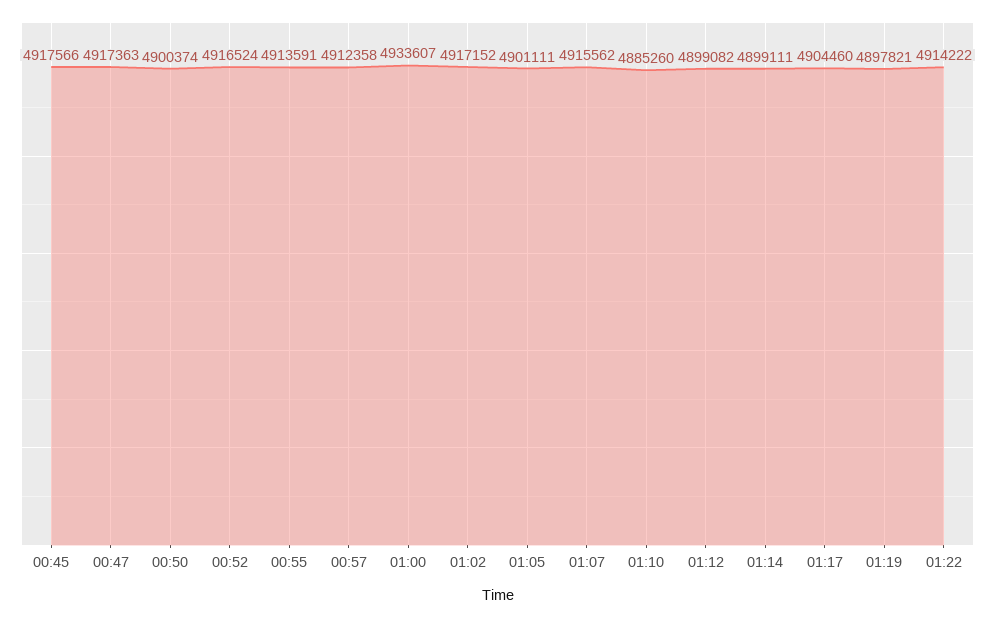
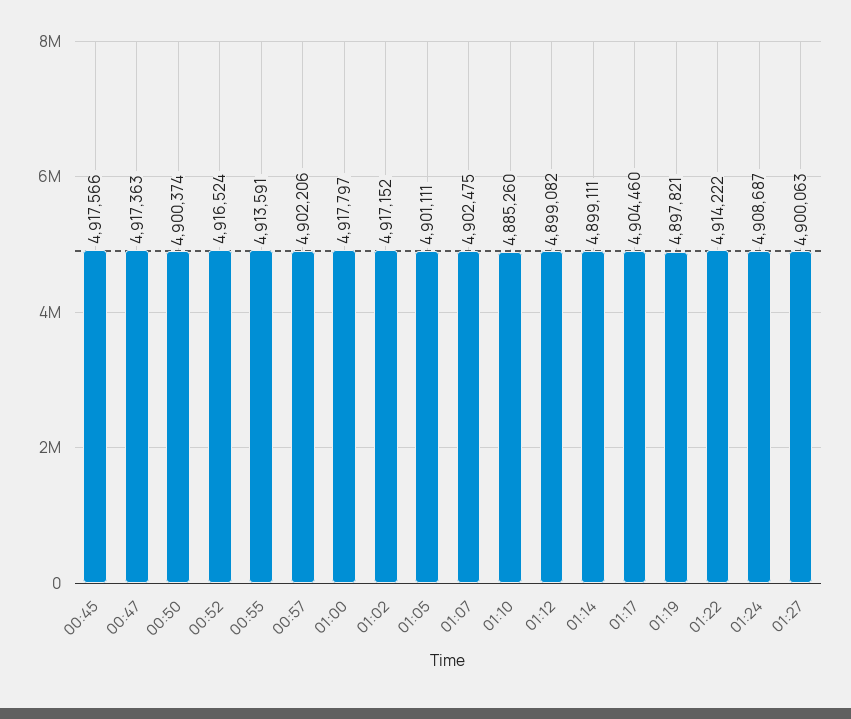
00:57: 4912358 -> 4902206
01:00: 4933607 -> 4917797
01:07: 4915562 -> 4902475
01:24: none -> 4908687
01:27: none -> 4900063

